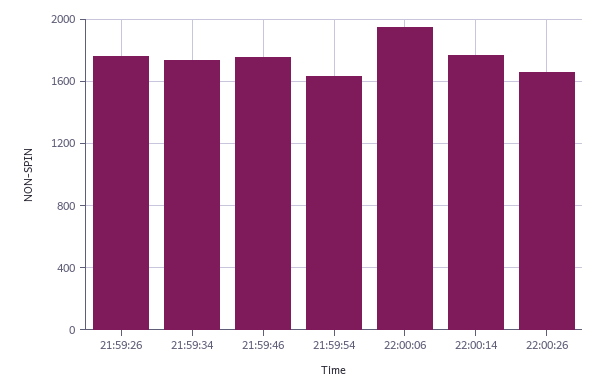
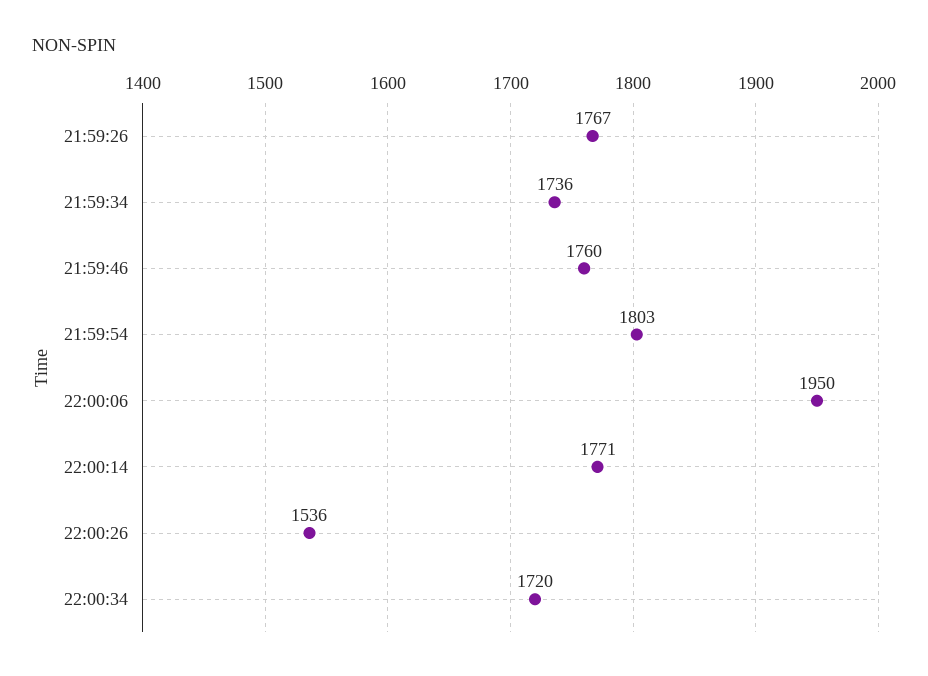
21:59:54: 1650 -> 1803
22:00:26: 1650 -> 1536
22:00:34: none -> 1720

